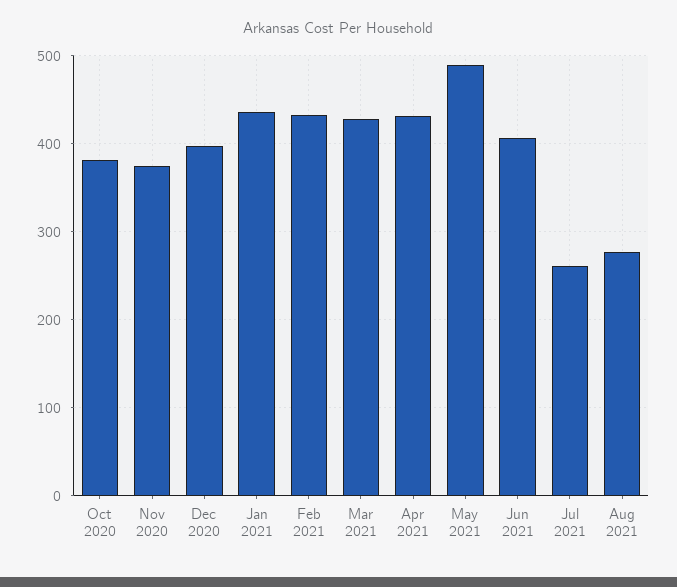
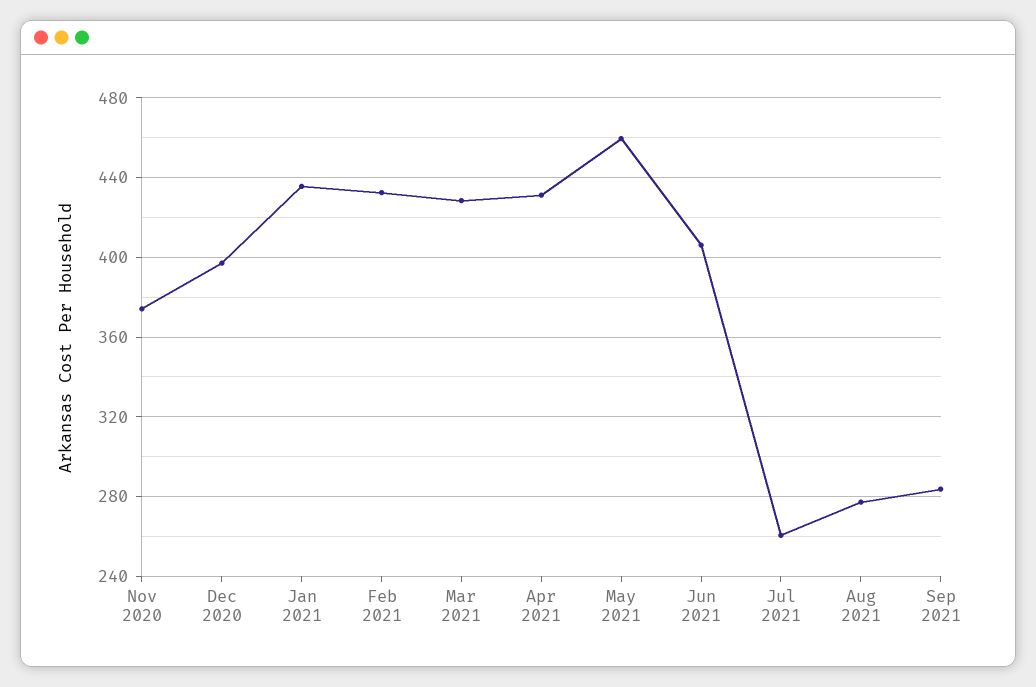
Oct 2020: 380 -> none
May 2021: 490 -> 460
Sep 2021: none -> 285

